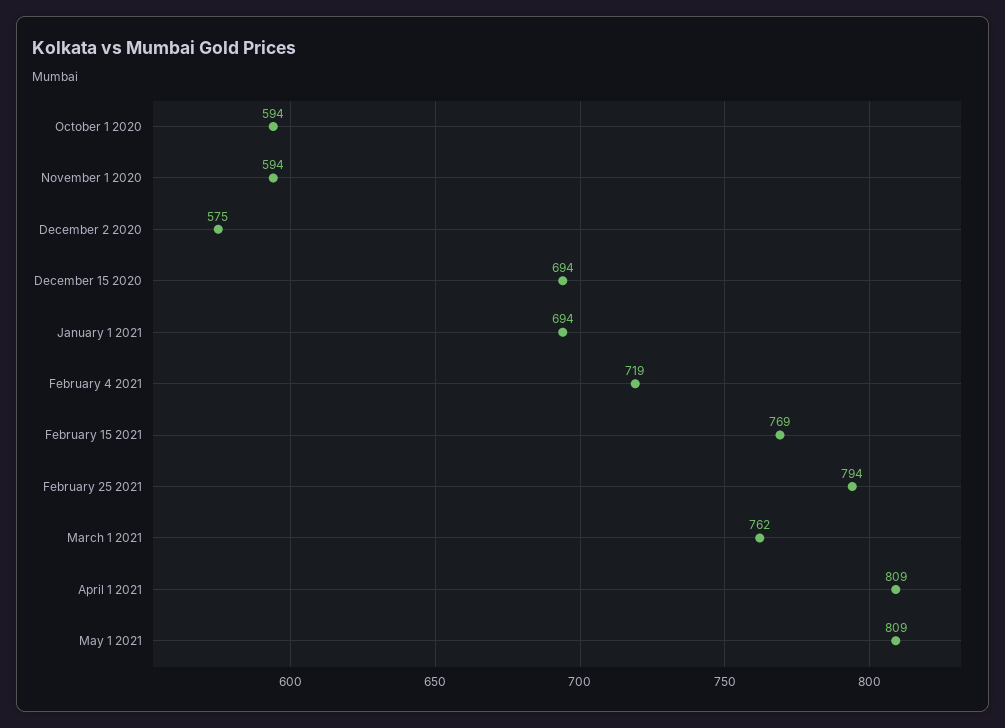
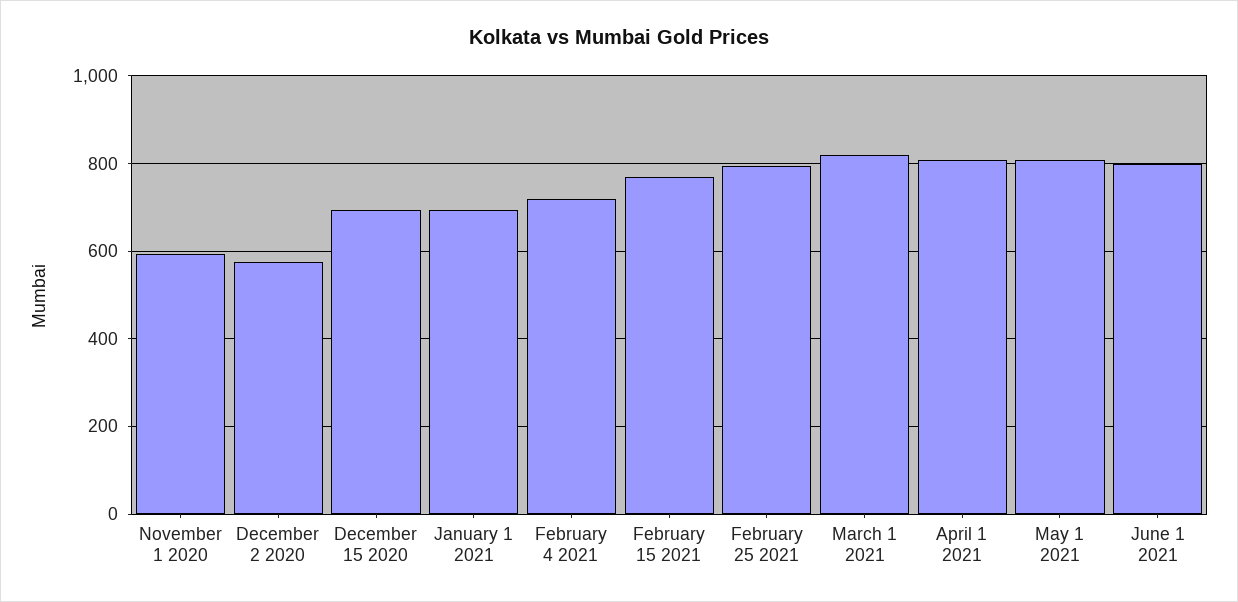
October 1 2020: 594 -> none
March 1 2021: 762 -> 820
June 1 2021: none -> 800

